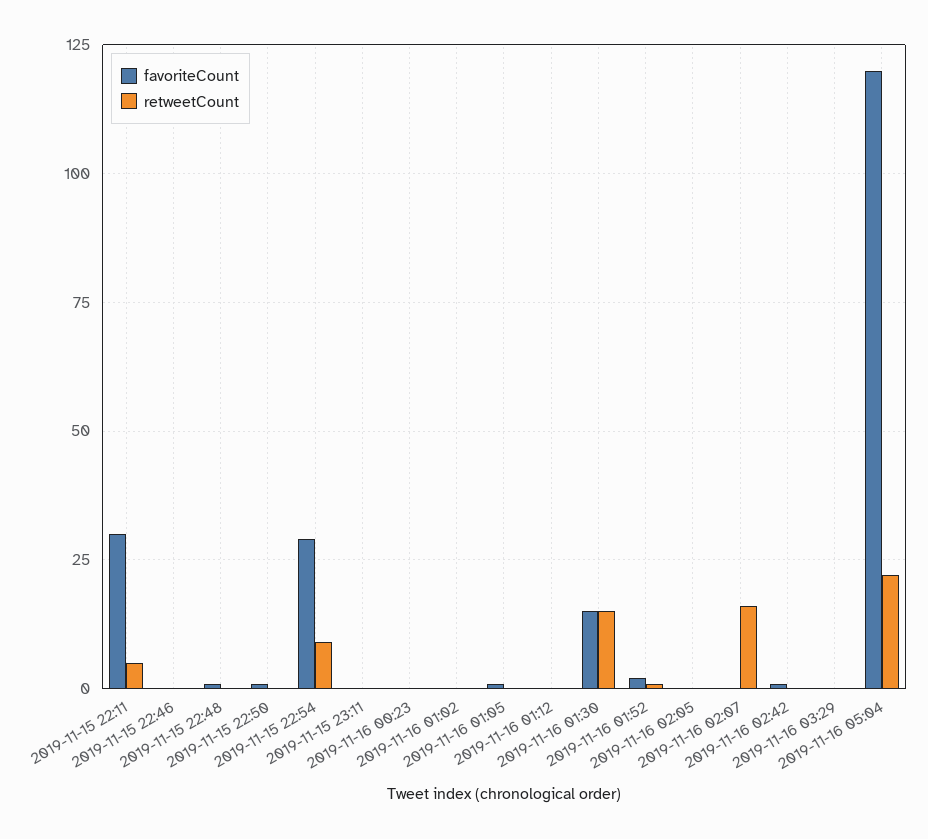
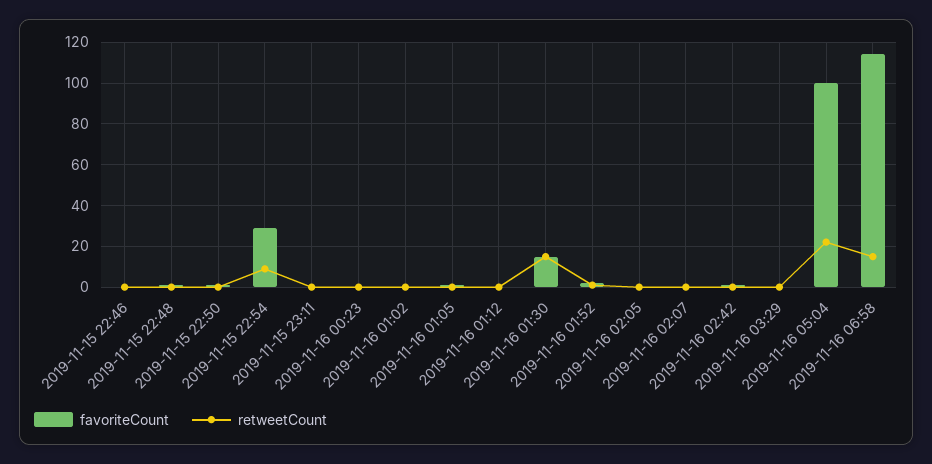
favoriteCount, 2019-11-15 22:11: 30 -> none
retweetCount, 2019-11-15 22:11: 5 -> none
retweetCount, 2019-11-16 02:07: 15 -> 0
favoriteCount, 2019-11-16 05:04: 120 -> 100
favoriteCount, 2019-11-16 06:58: none -> 115
retweetCount, 2019-11-16 06:58: none -> 15

